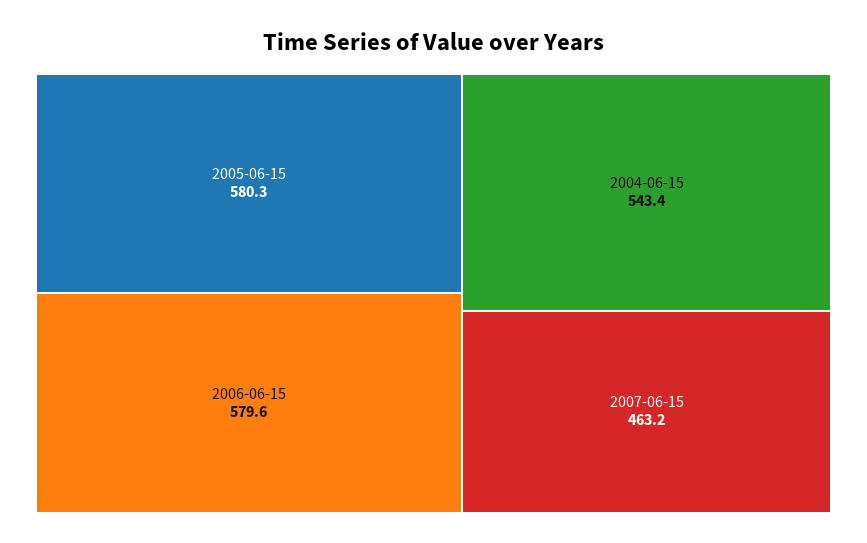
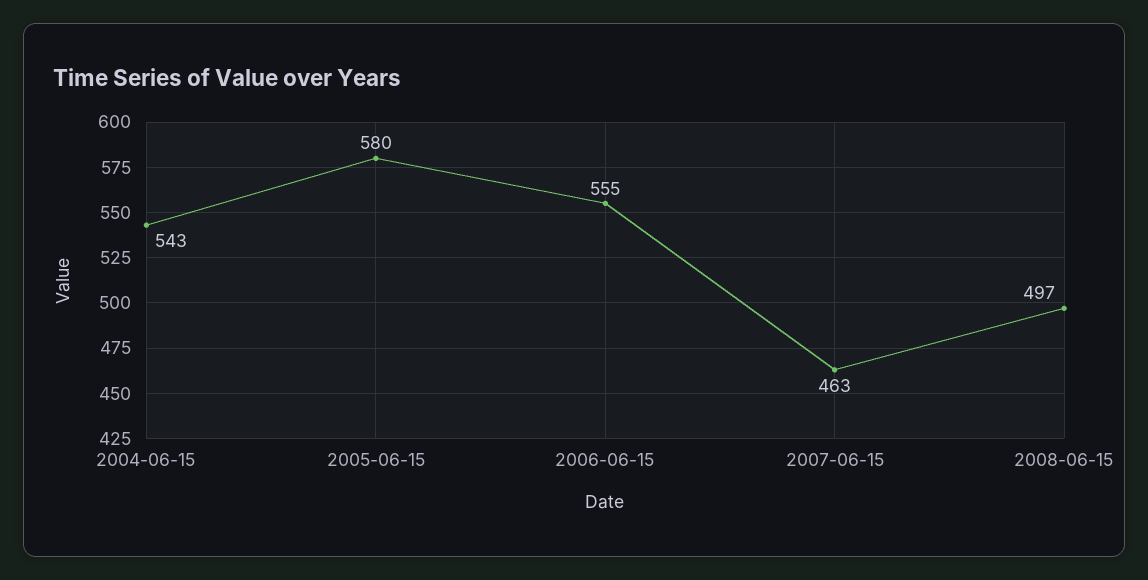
2006-06-15: 579.6 -> 555
2008-06-15: none -> 497

